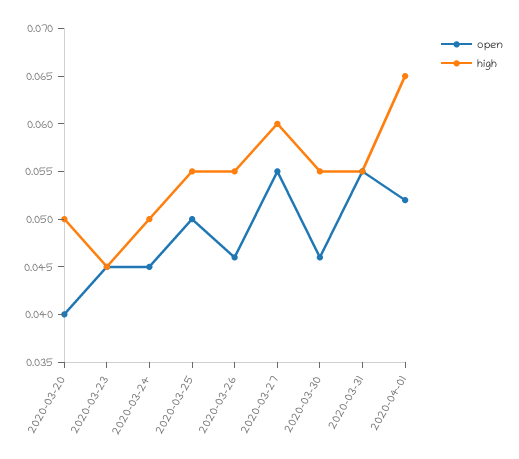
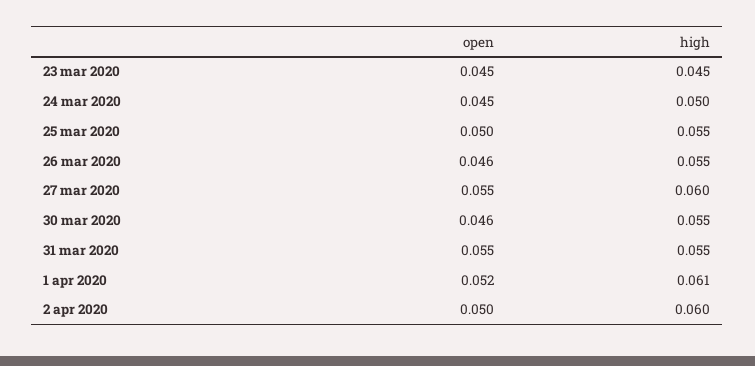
open, 2020-03-20: 0.04 -> none
high, 2020-03-20: 0.05 -> none
high, 2020-04-01: 0.065 -> 0.061
open, 2 apr 2020: none -> 0.05
high, 2 apr 2020: none -> 0.06

